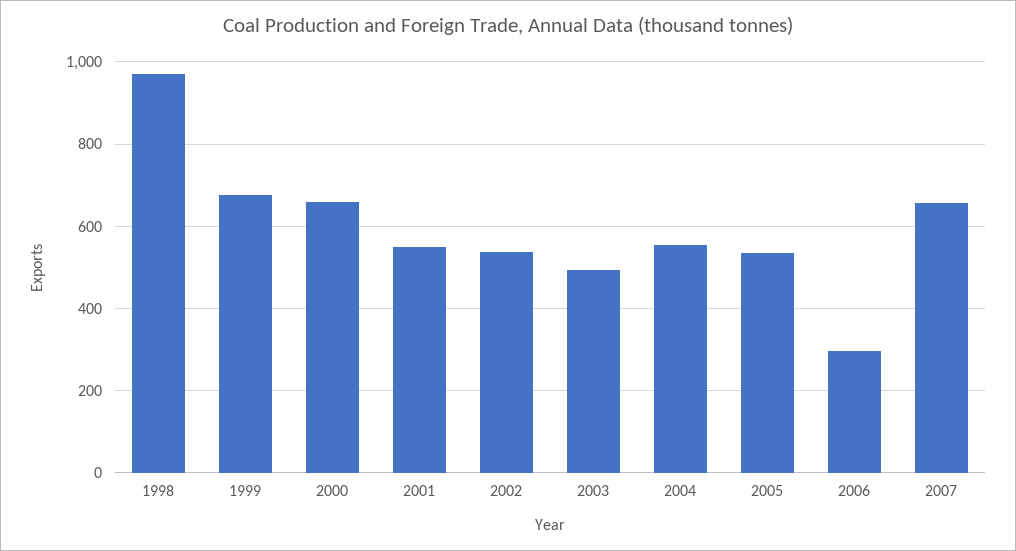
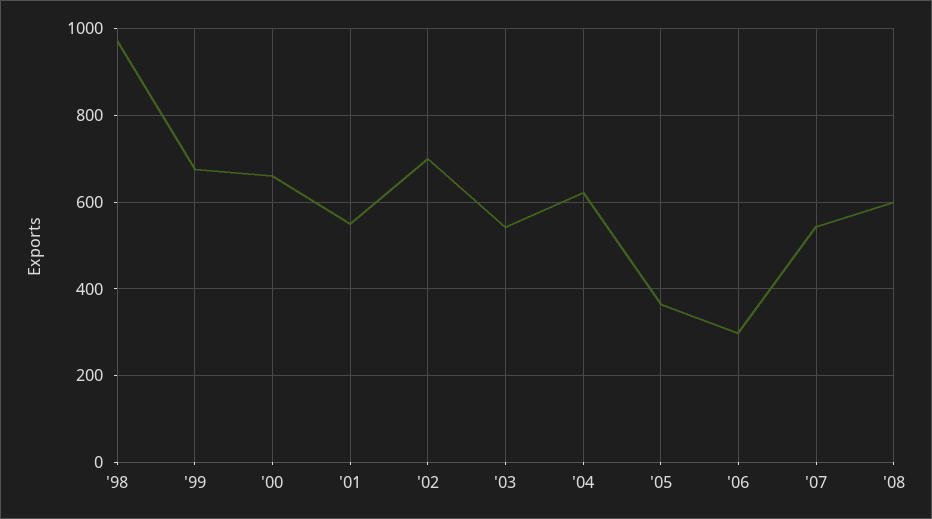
2002: 540 -> 700
2003: 500 -> 540
2004: 560 -> 620
2005: 540 -> 360
2007: 660 -> 540
'08: none -> 600

